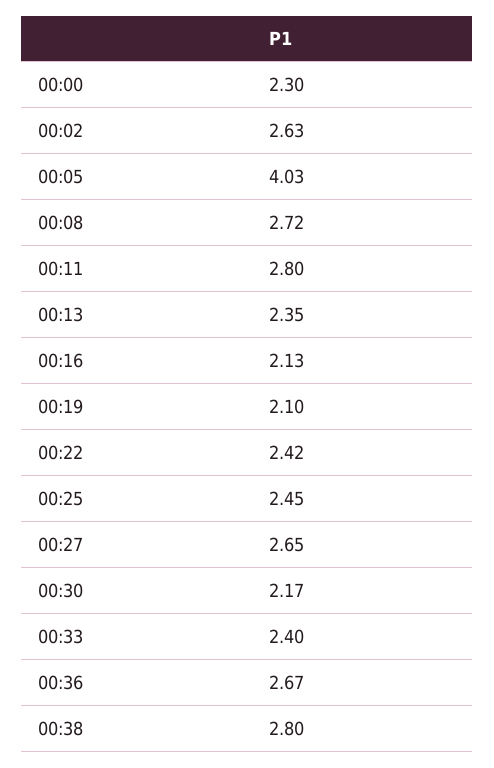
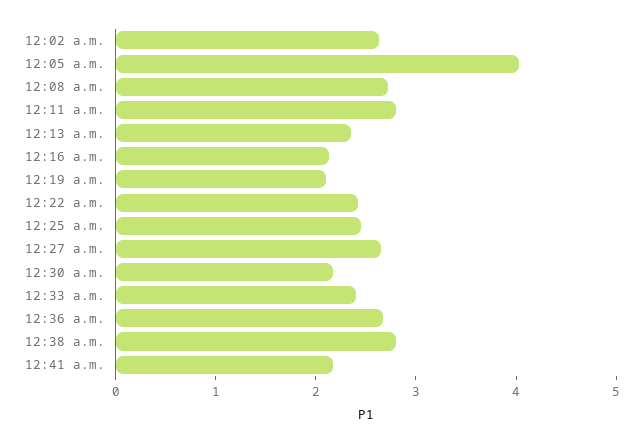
00:00: 2.3 -> none
12:41 a.m.: none -> 2.2

